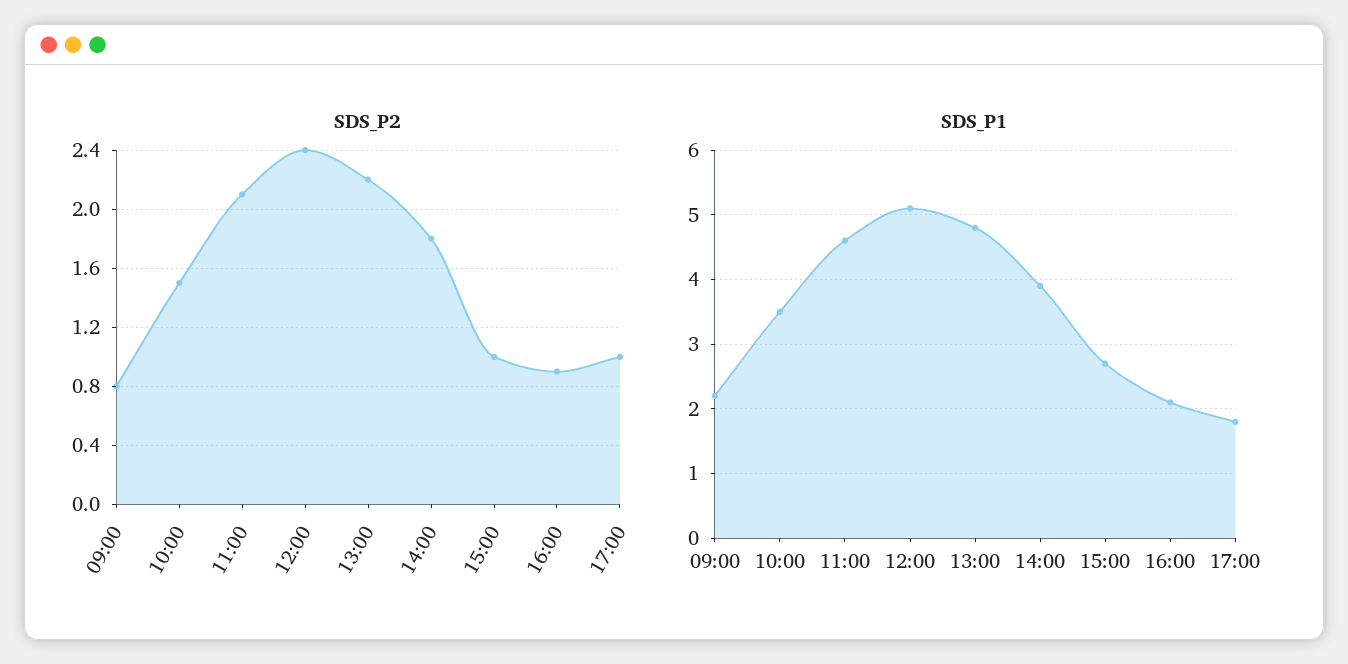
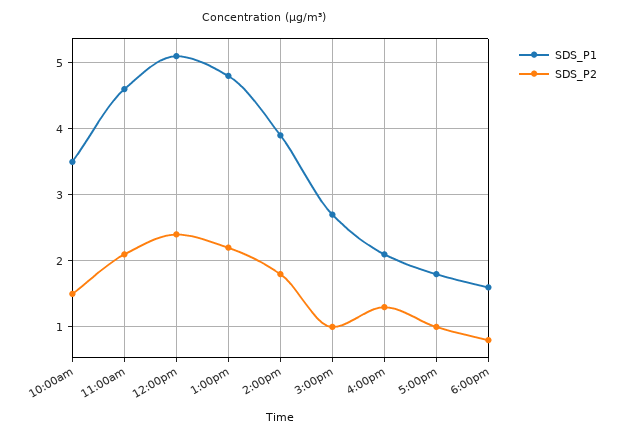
SDS_P2, 09:00: 0.8 -> none
SDS_P2, 16:00: 0.9 -> 1.3
SDS_P1, 09:00: 2.2 -> none
SDS_P1, 6:00pm: none -> 1.6
SDS_P2, 6:00pm: none -> 0.8

